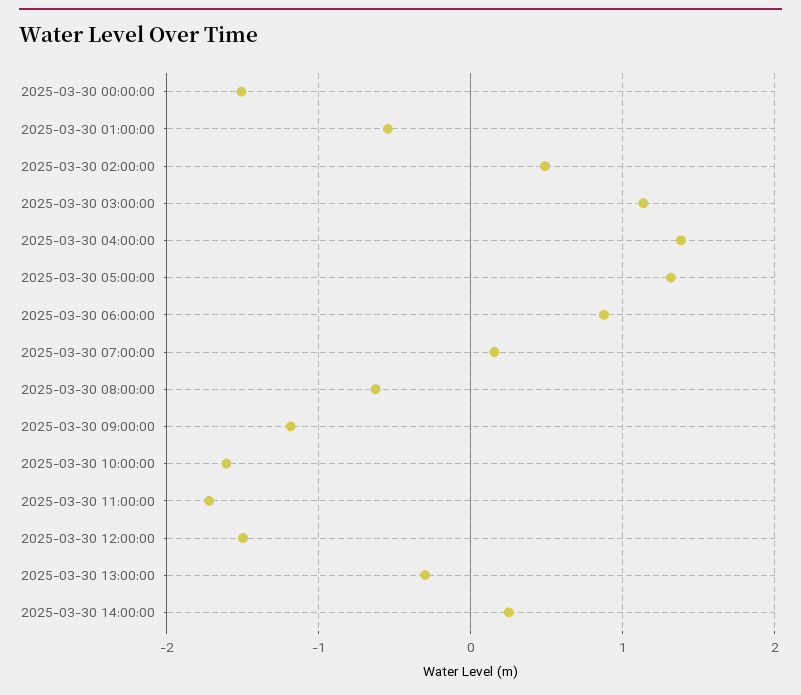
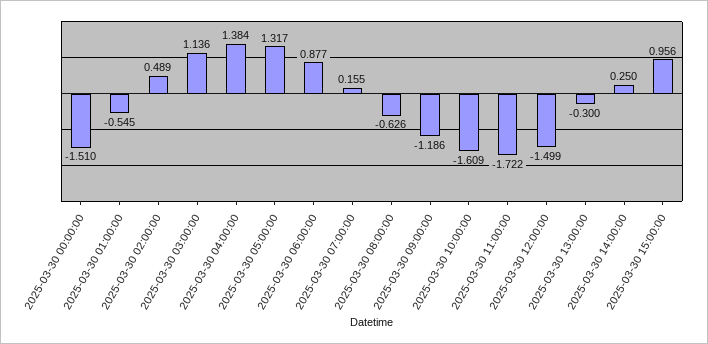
2025-03-30 15:00:00: none -> 0.956

